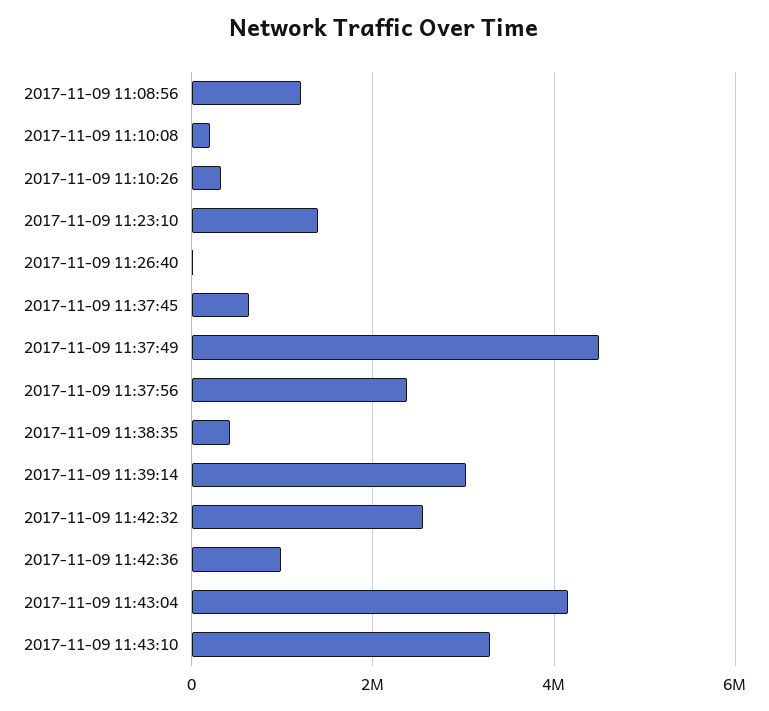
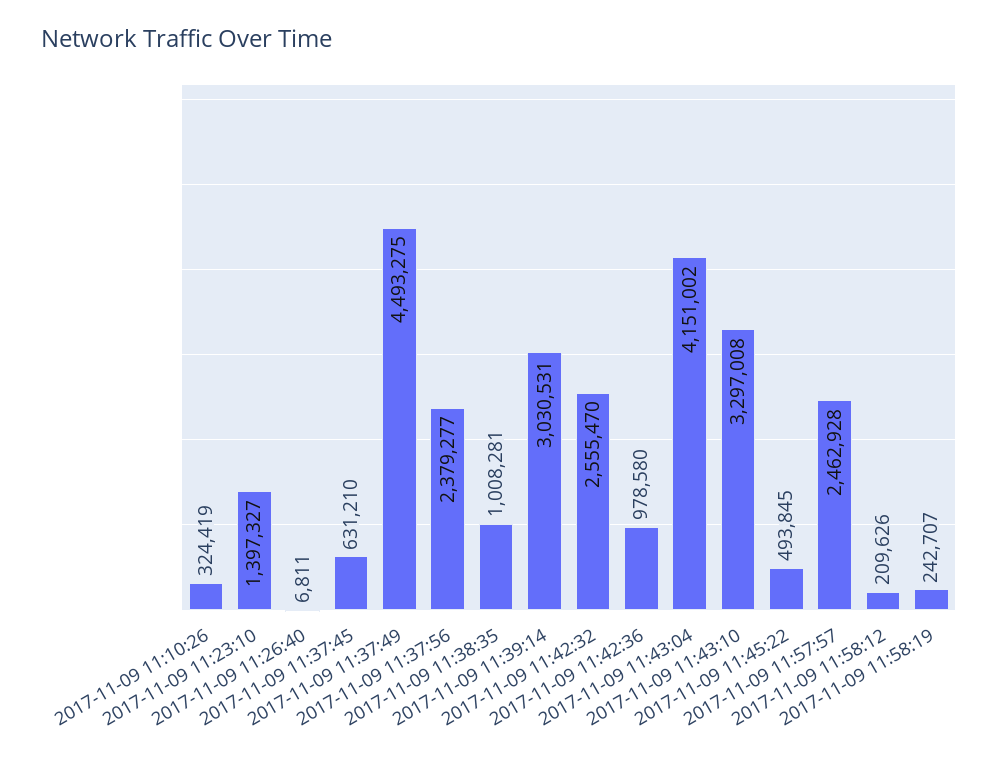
2017-11-09 11:08:56: 1200000 -> none
2017-11-09 11:10:08: 200000 -> none
2017-11-09 11:38:35: 400000 -> 1008281
2017-11-09 11:45:22: none -> 493845
2017-11-09 11:57:57: none -> 2462928
2017-11-09 11:58:12: none -> 209626
2017-11-09 11:58:19: none -> 242707

